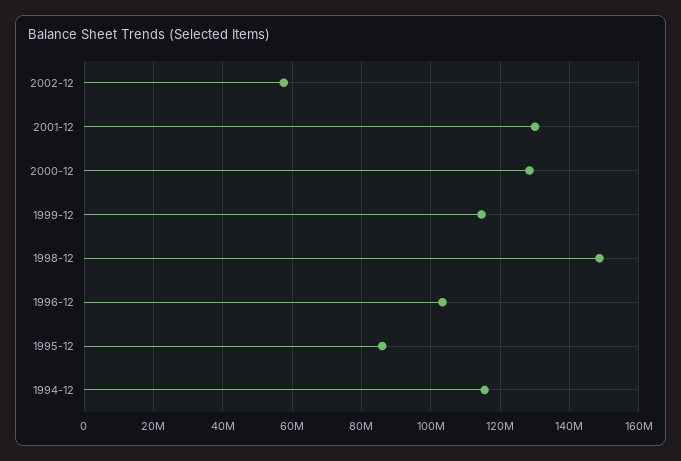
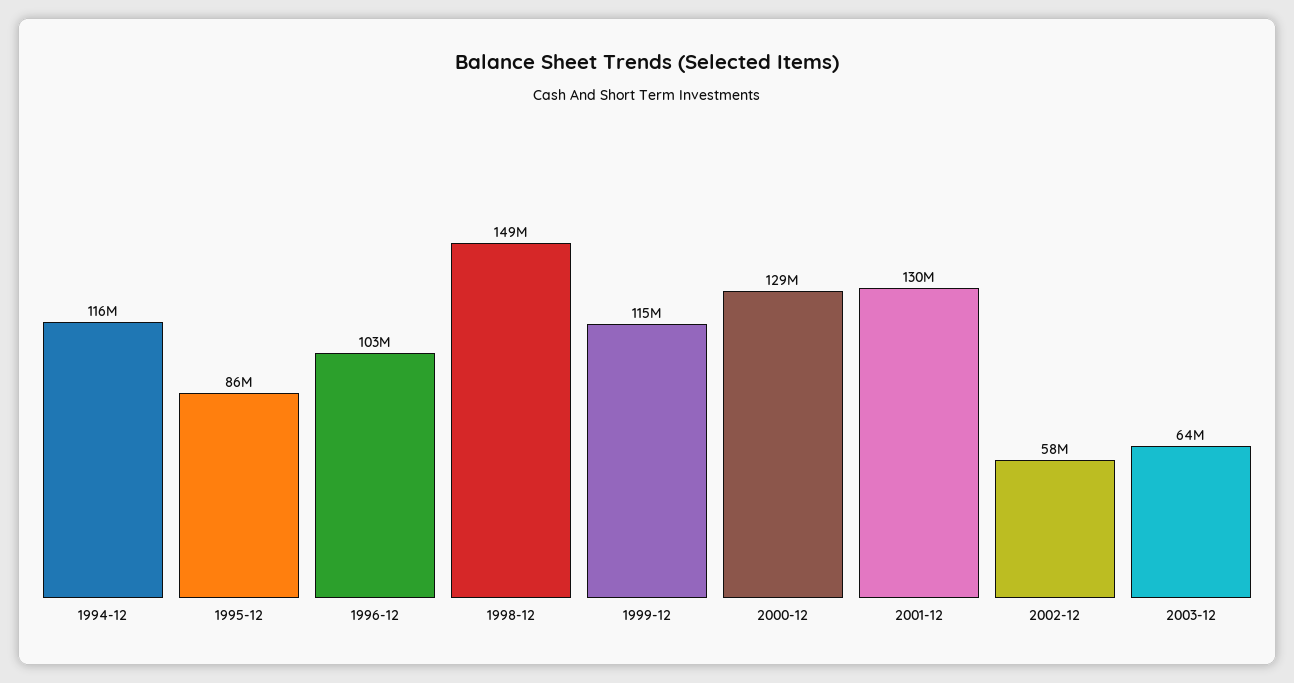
2003-12: none -> 64000000

